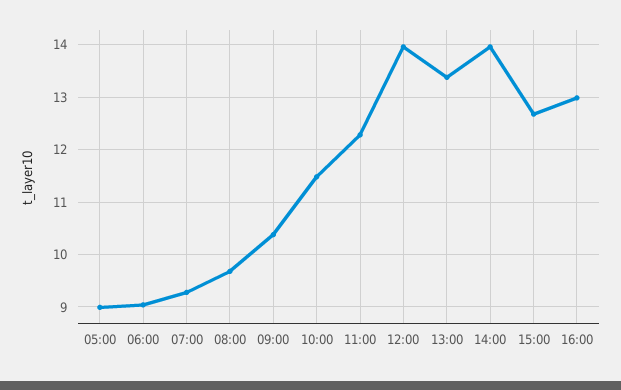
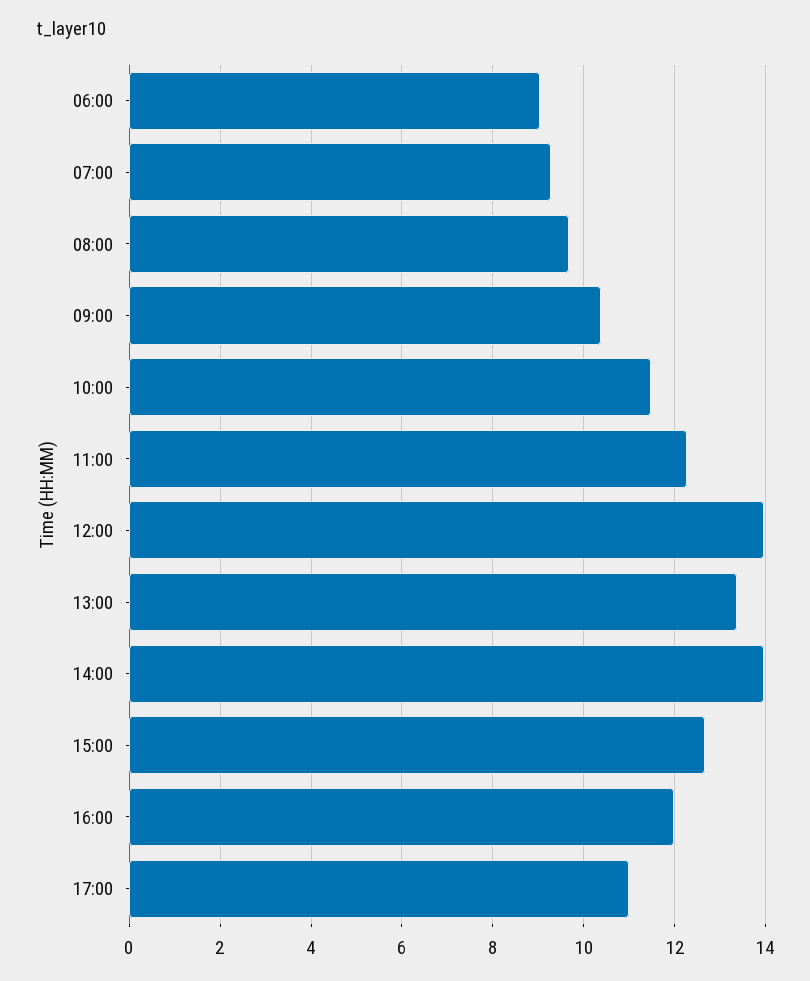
05:00: 9 -> none
16:00: 13 -> 12
17:00: none -> 11

